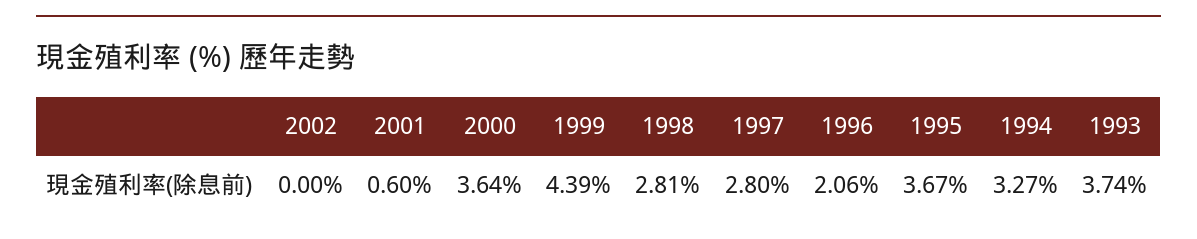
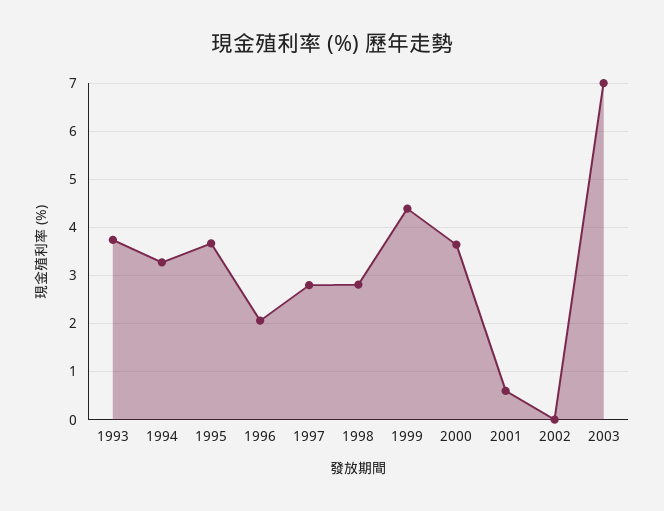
2003: none -> 7

